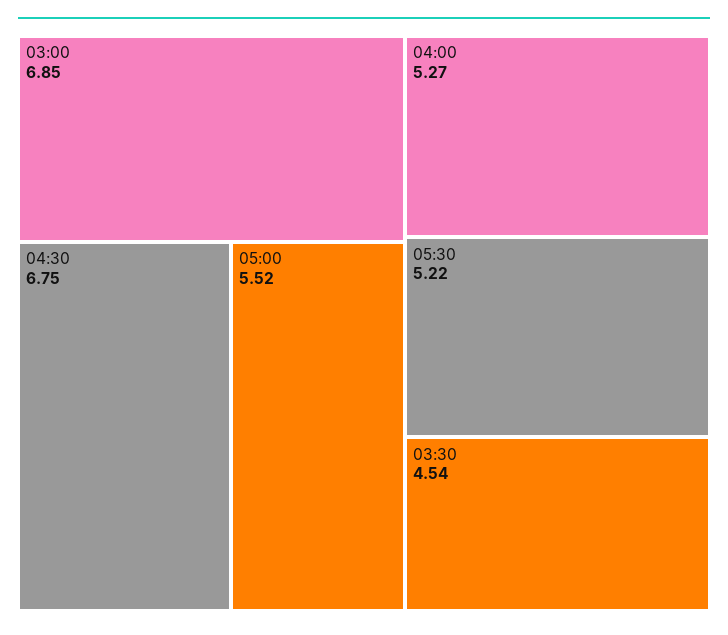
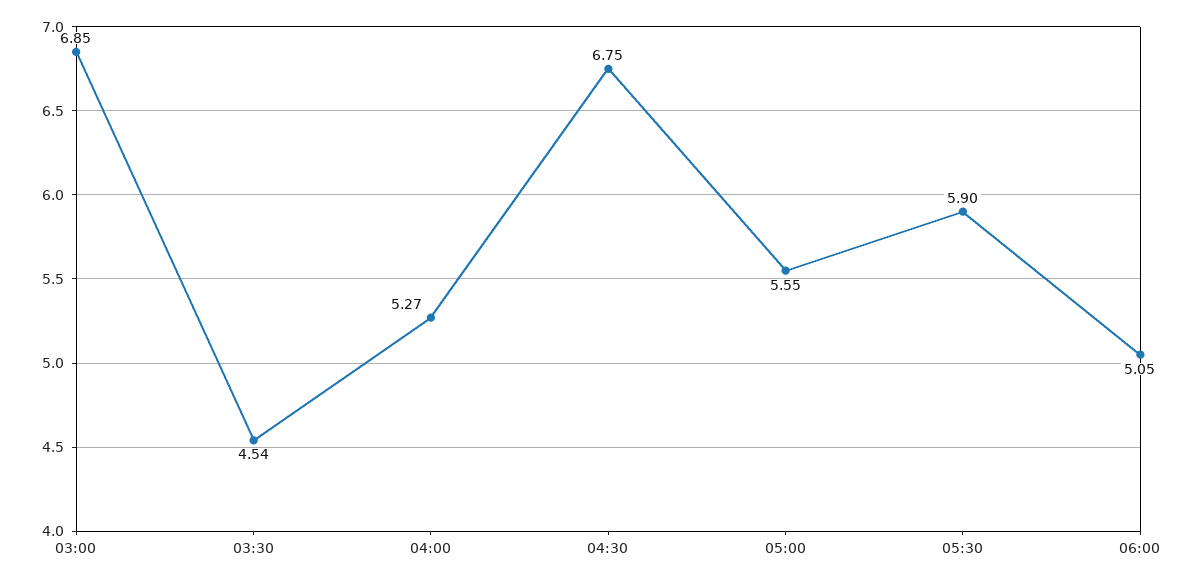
05:00: 5.52 -> 5.55
05:30: 5.22 -> 5.9
06:00: none -> 5.05

